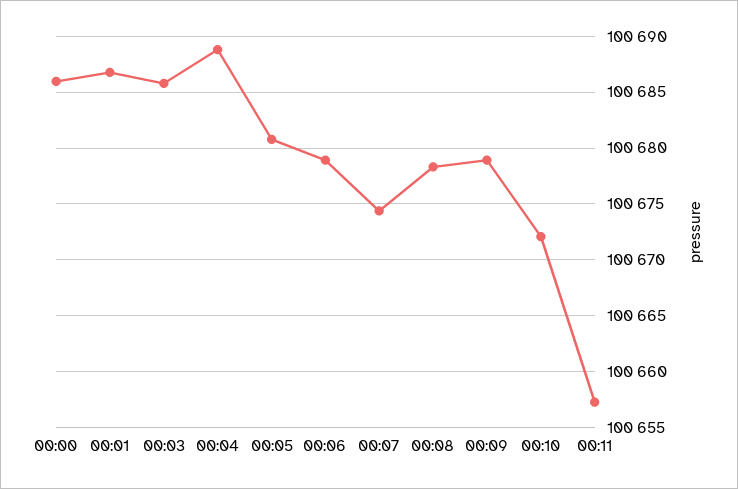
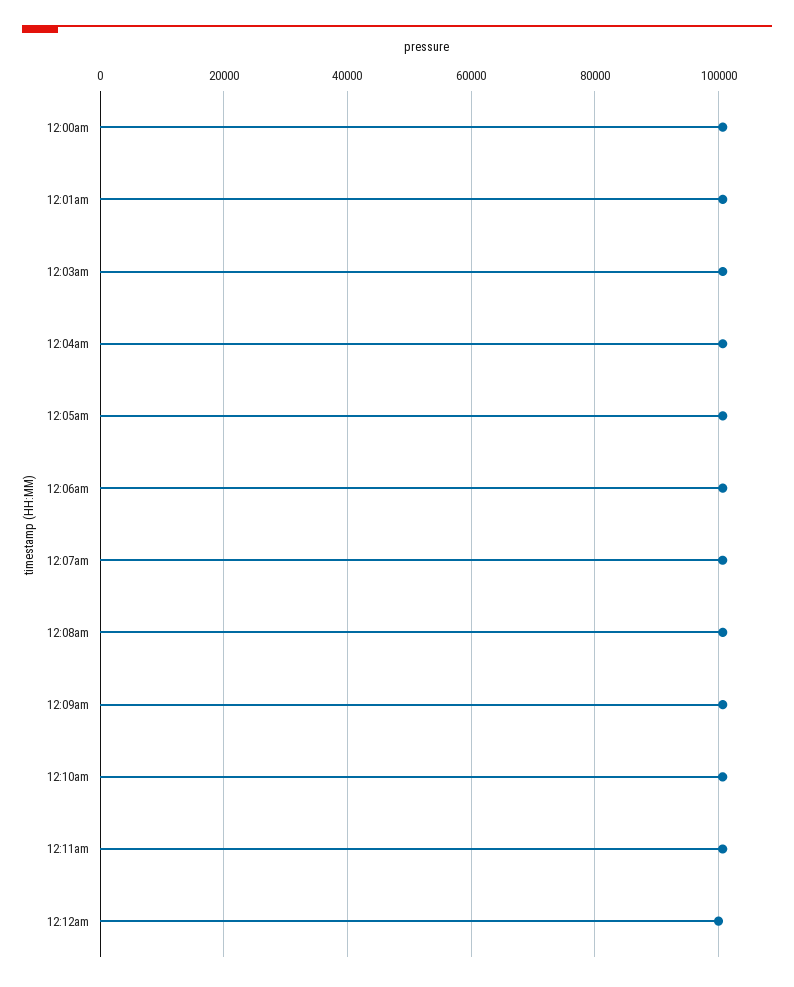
12:12am: none -> 100000

